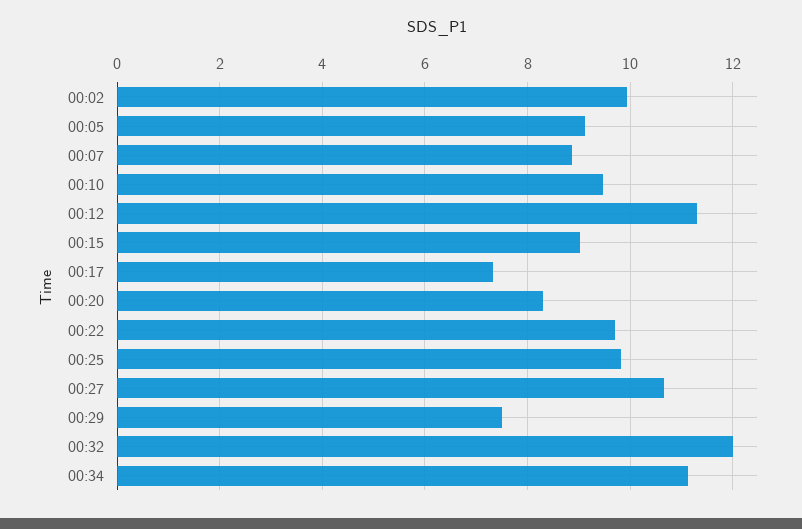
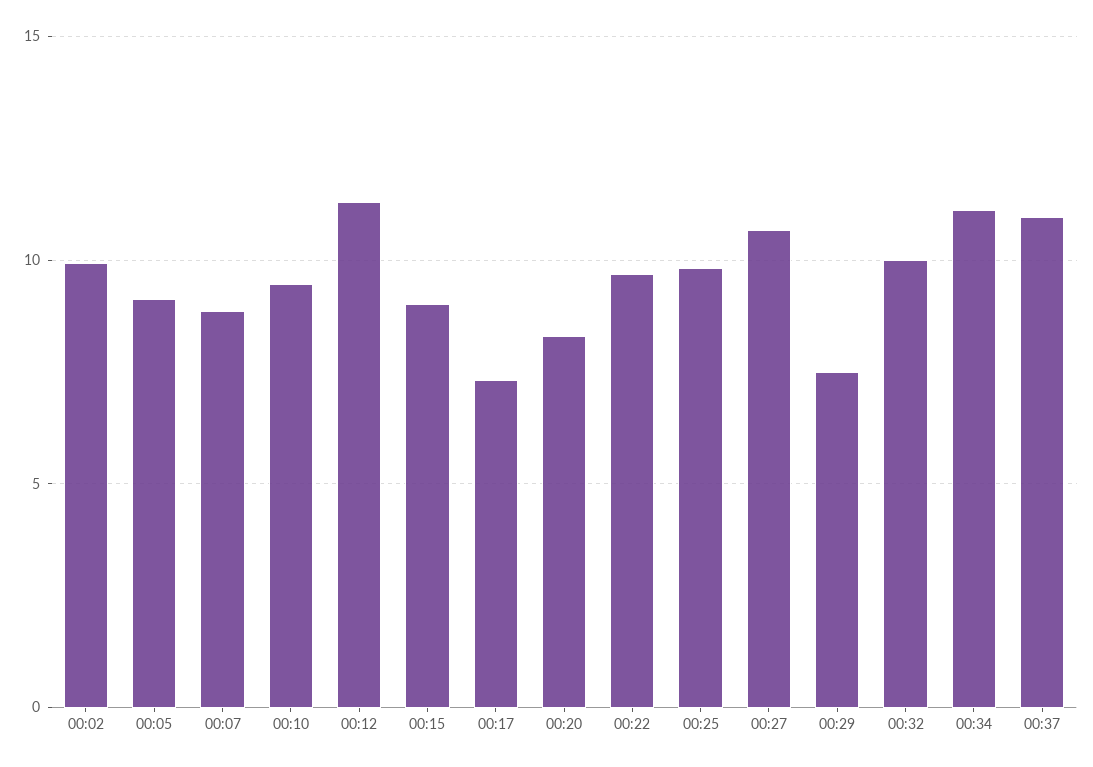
00:32: 12 -> 10
00:37: none -> 11

